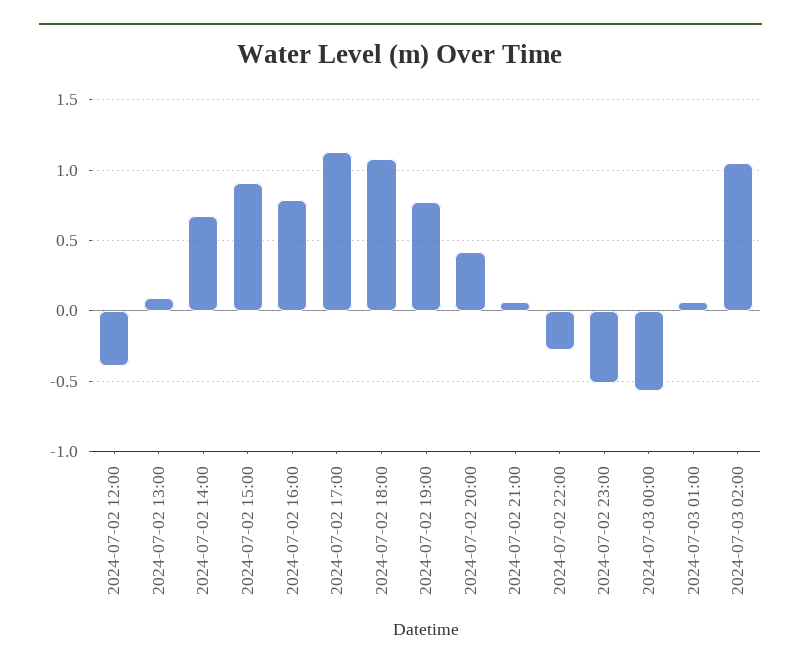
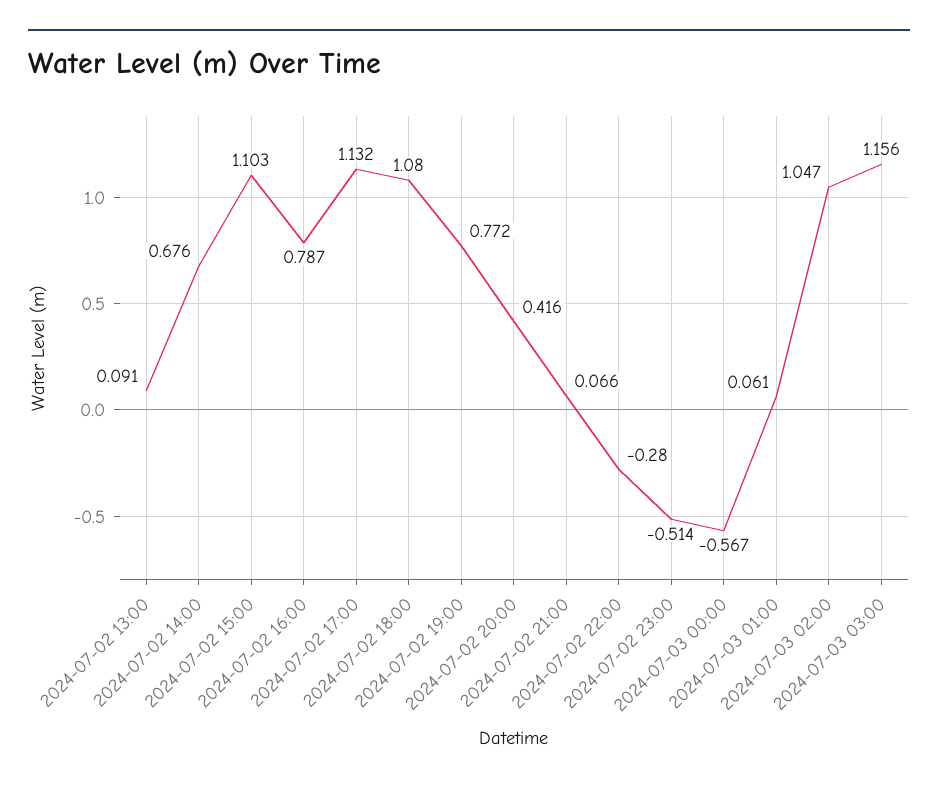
2024-07-02 12:00: -0.4 -> none
2024-07-02 15:00: 0.9 -> 1.103
2024-07-03 03:00: none -> 1.156

